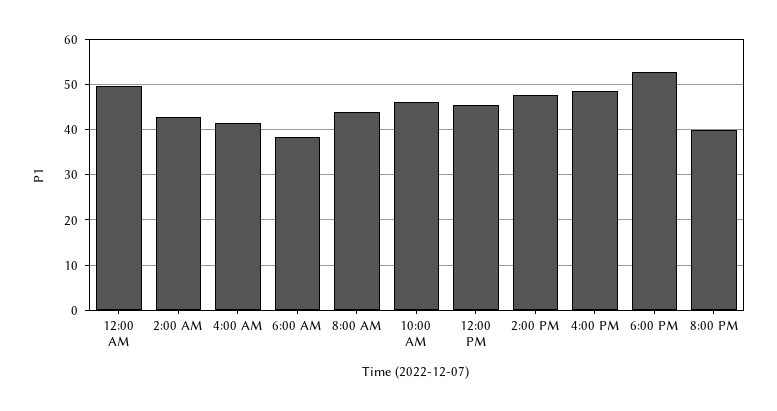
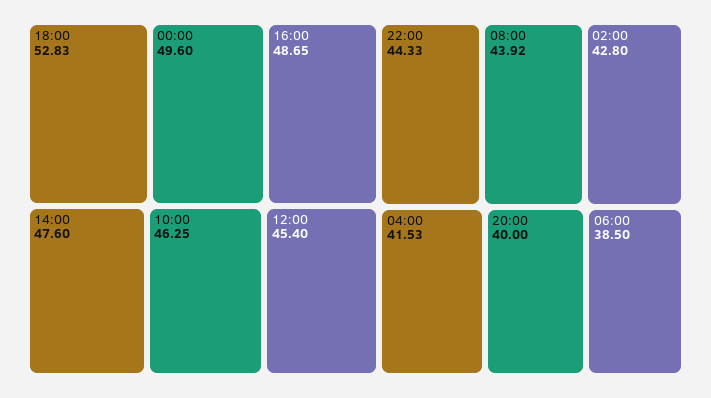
22:00: none -> 44.33

